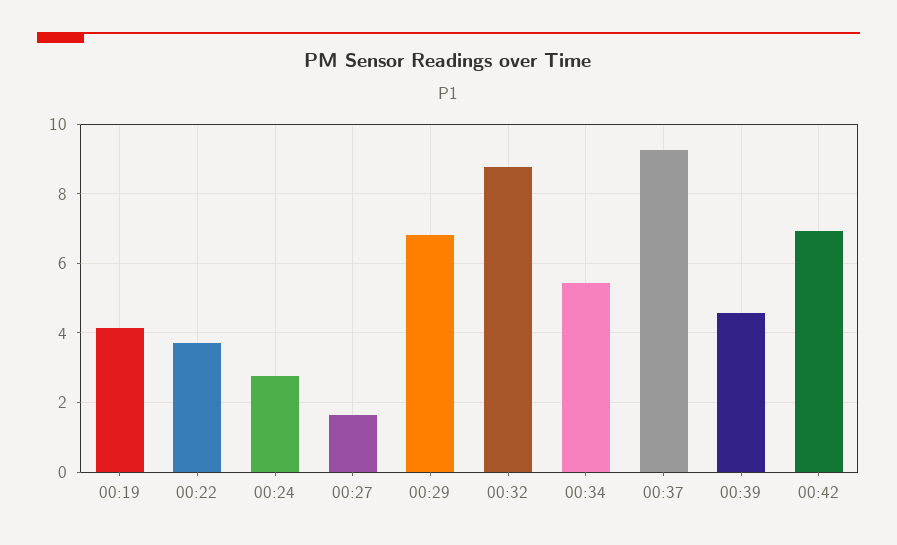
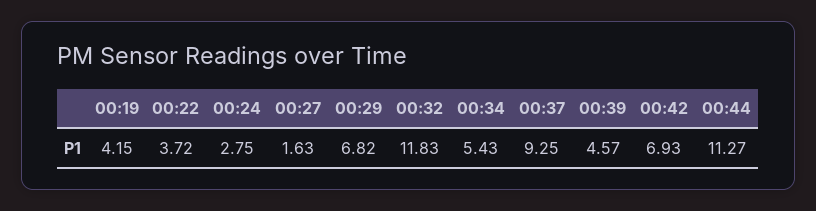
00:32: 8.8 -> 11.83
00:44: none -> 11.27

